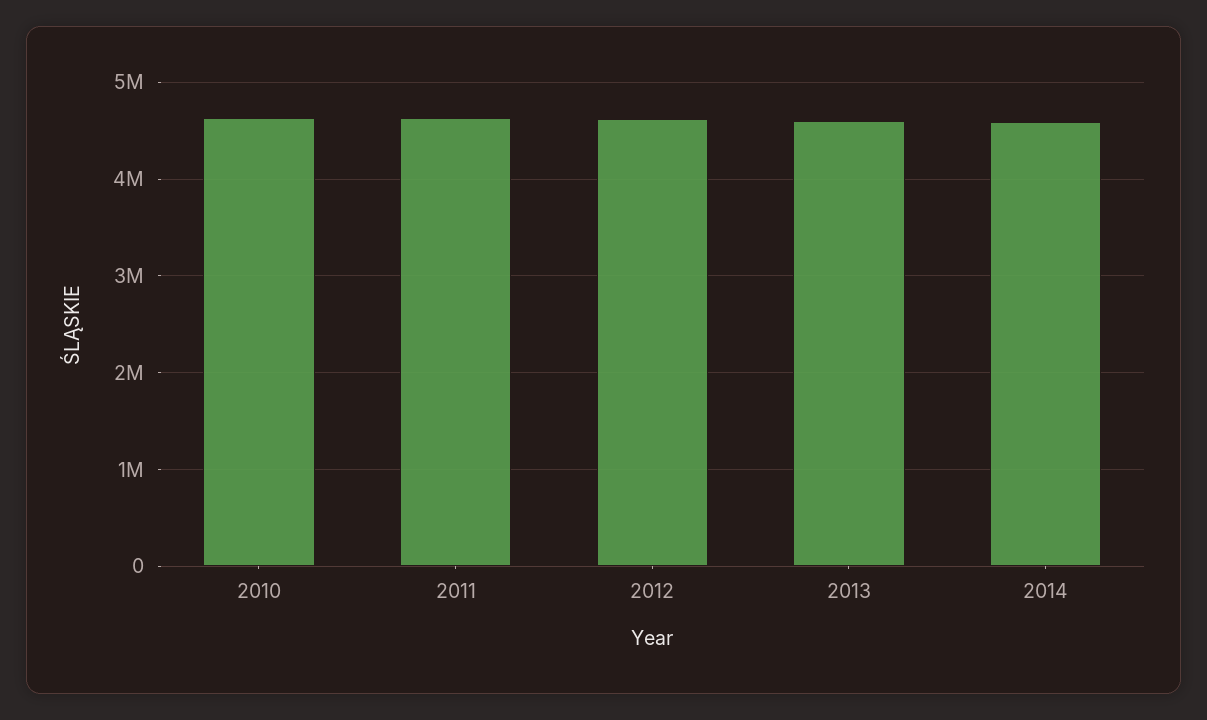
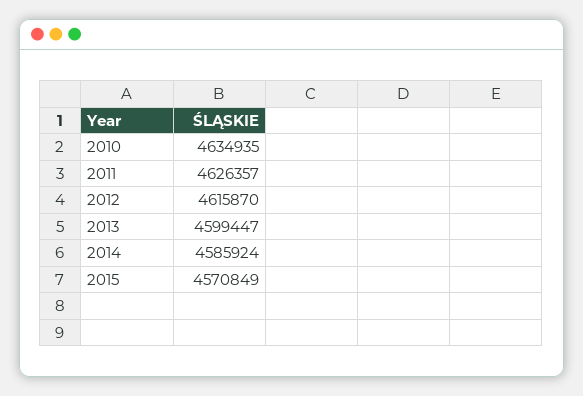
2015: none -> 4570849

